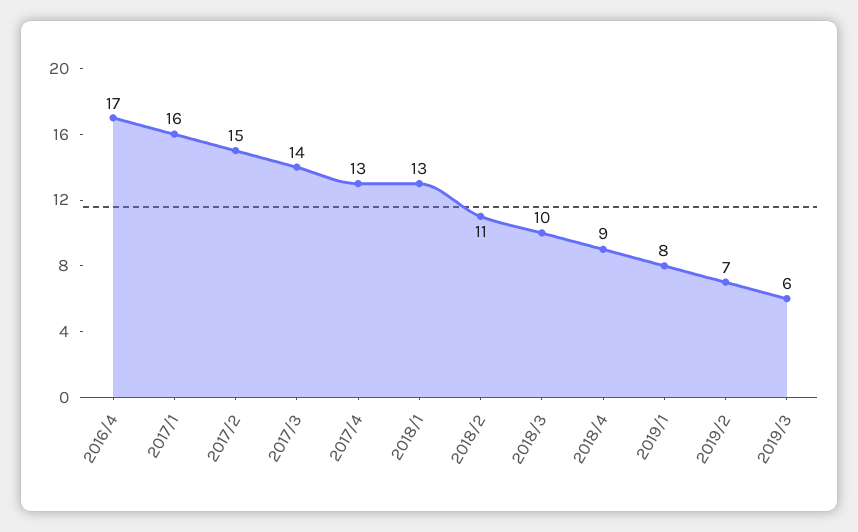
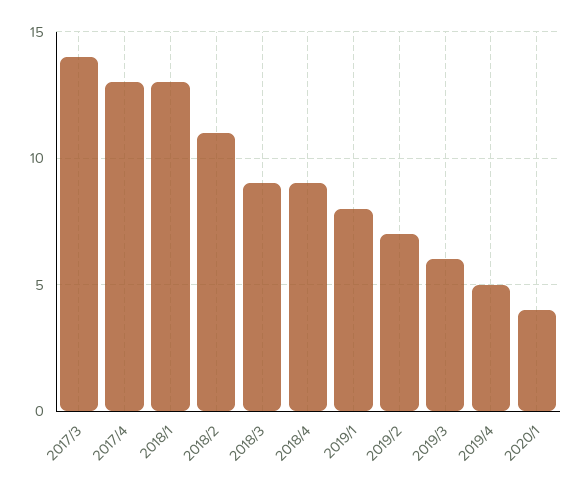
2016/4: 17 -> none
2017/1: 16 -> none
2017/2: 15 -> none
2018/3: 10 -> 9
2019/4: none -> 5
2020/1: none -> 4

